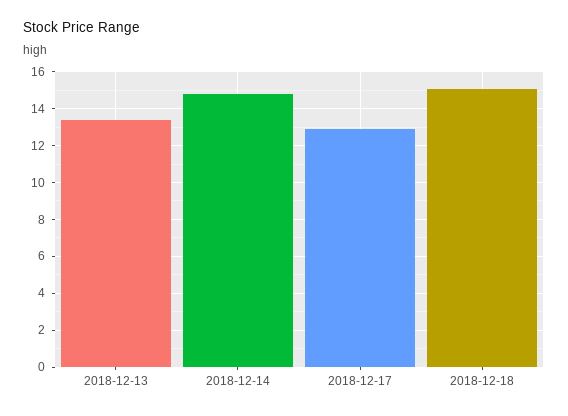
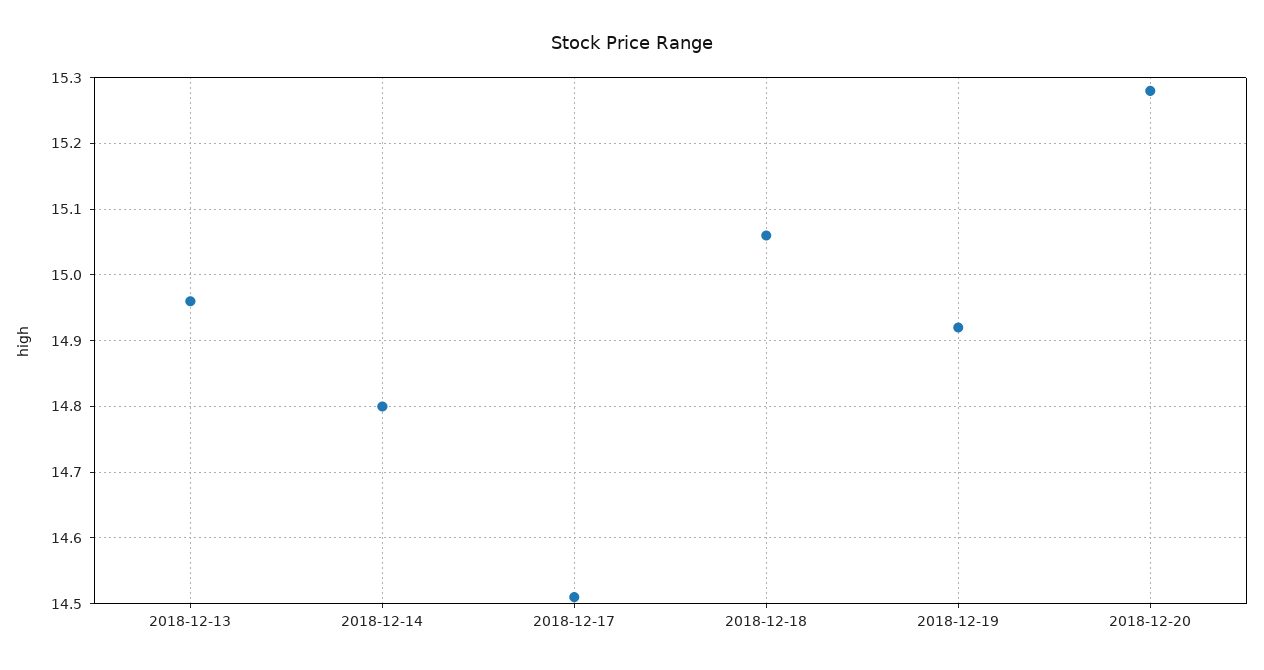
2018-12-13: 13.5 -> 14.96
2018-12-17: 13 -> 14.51
2018-12-19: none -> 14.92
2018-12-20: none -> 15.28

